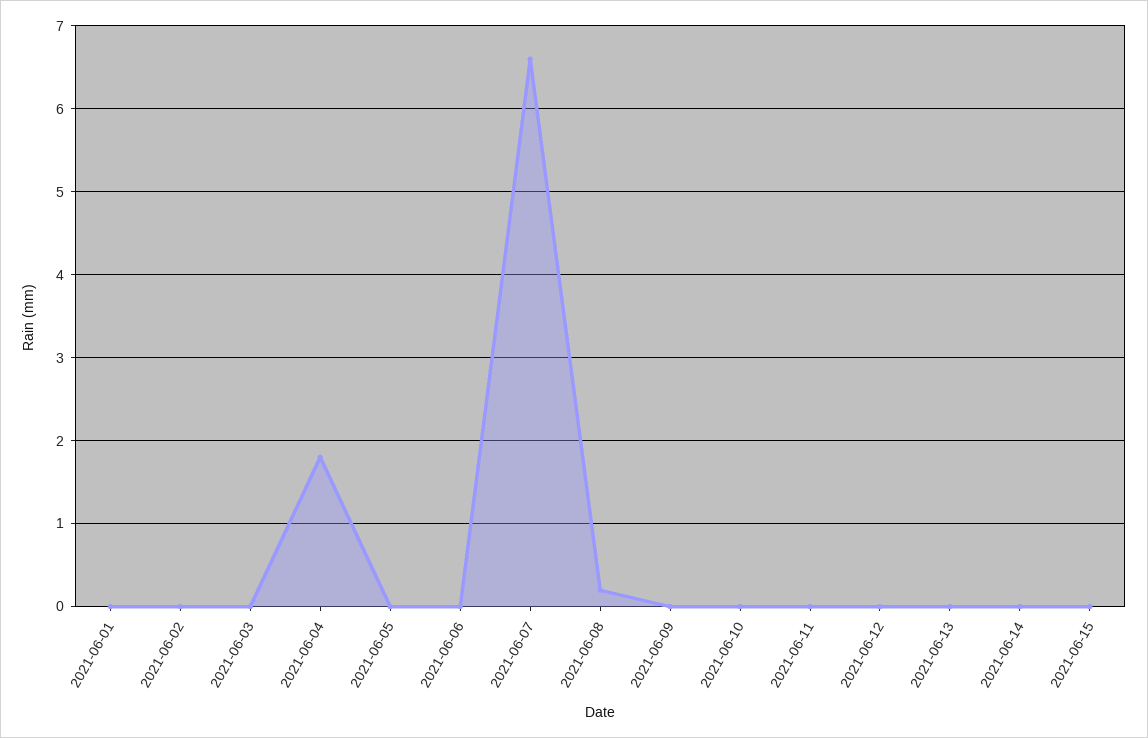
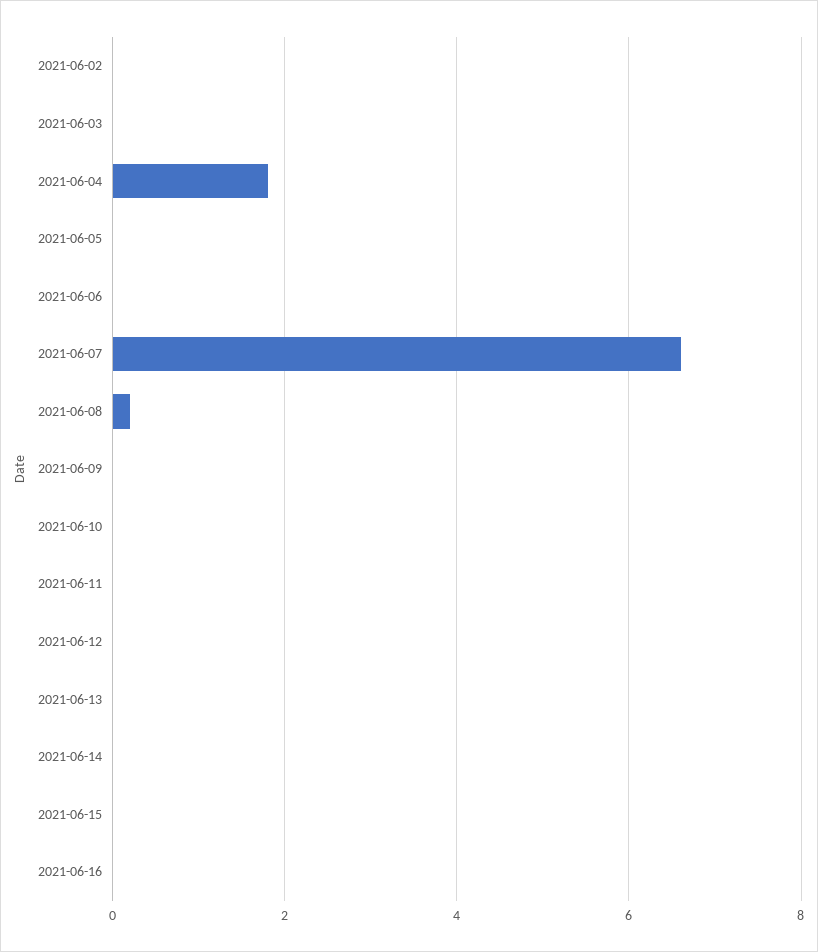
2021-06-01: 0 -> none
2021-06-16: none -> 0

